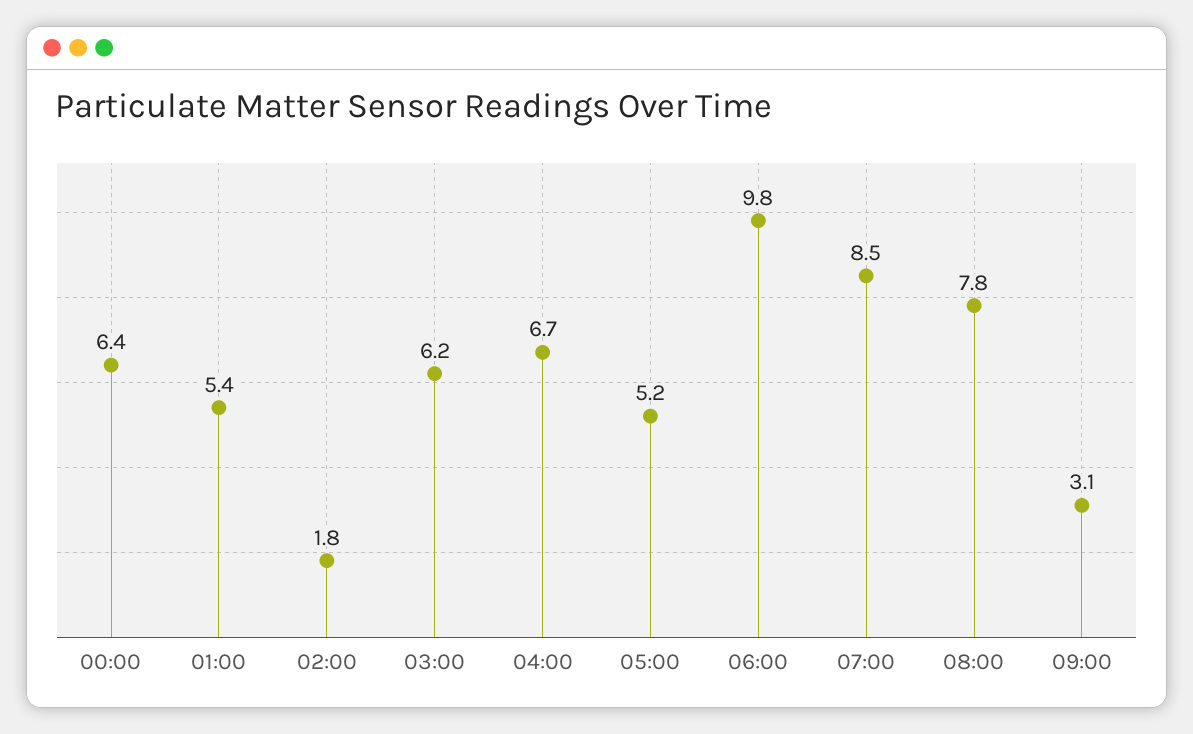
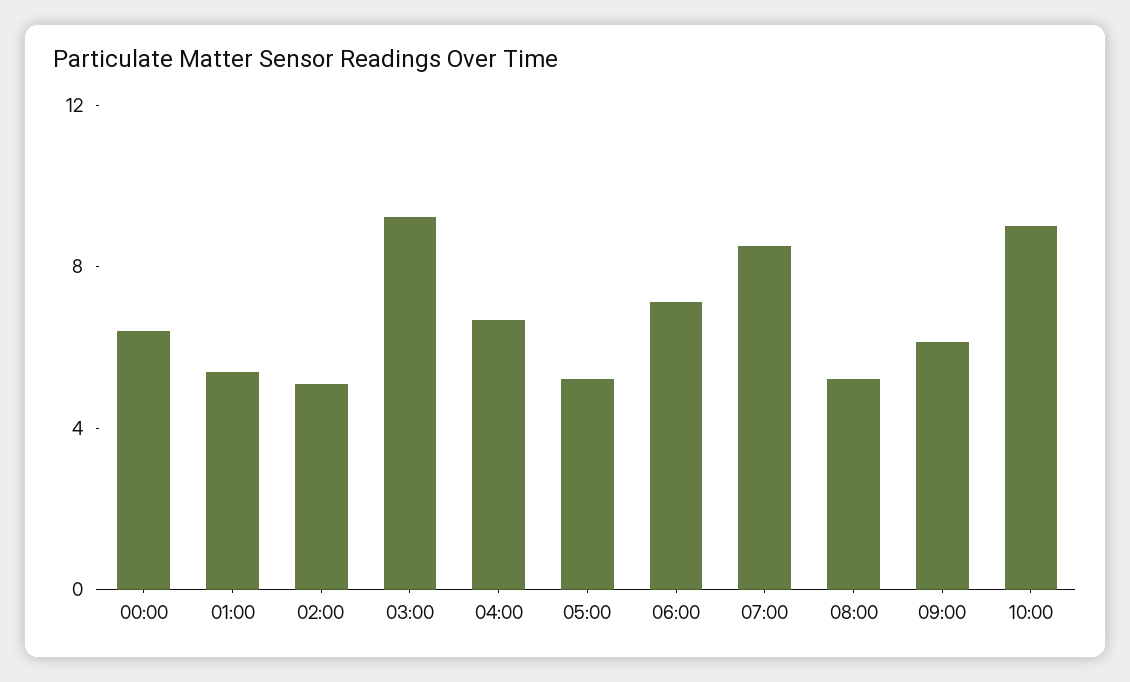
02:00: 1.8 -> 5
03:00: 6.2 -> 9
06:00: 9.8 -> 7
08:00: 7.8 -> 5
09:00: 3.1 -> 6
10:00: none -> 9

